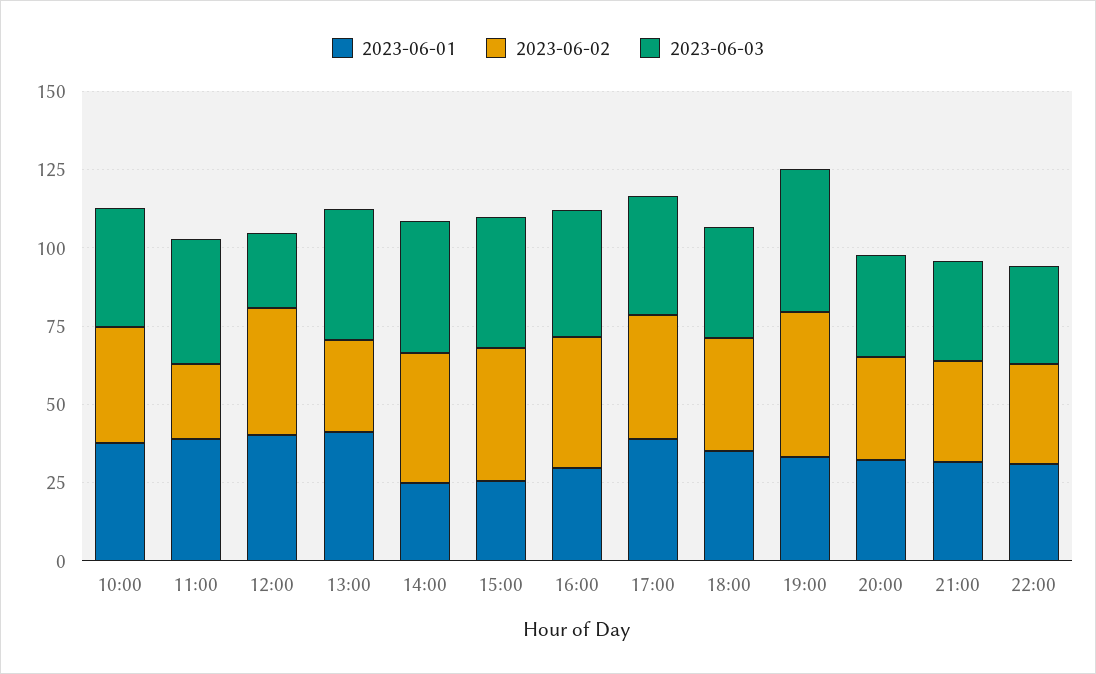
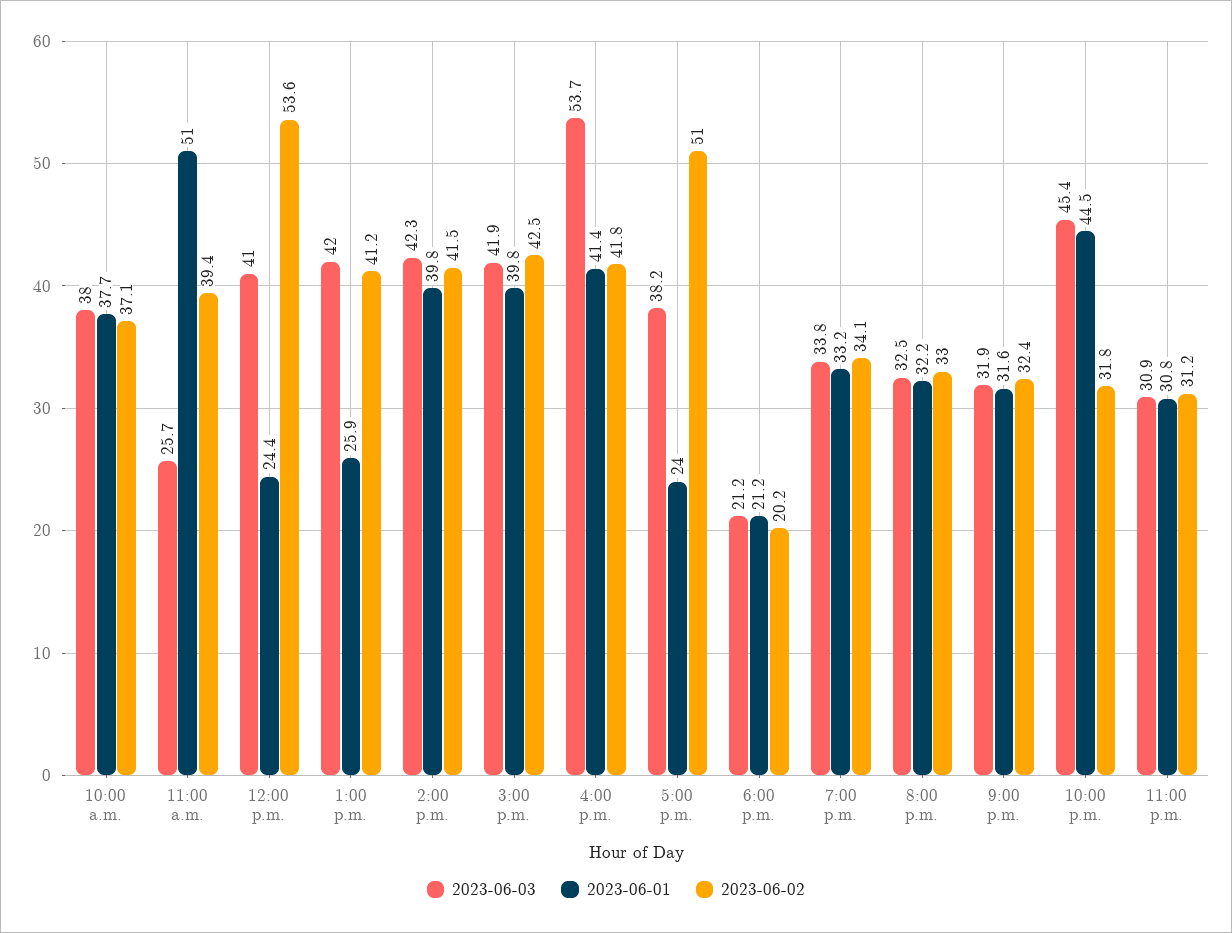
2023-06-01, 11:00: 40 -> 51
2023-06-02, 11:00: 25 -> 39.4
2023-06-03, 11:00: 40 -> 25.7
2023-06-01, 12:00: 40 -> 24.4
2023-06-02, 12:00: 40 -> 53.6
2023-06-03, 12:00: 25 -> 41
2023-06-01, 13:00: 40 -> 25.9
2023-06-02, 13:00: 30 -> 41.2
2023-06-01, 14:00: 25 -> 39.8
2023-06-01, 15:00: 25 -> 39.8
2023-06-01, 16:00: 30 -> 41.4
2023-06-03, 16:00: 40 -> 53.7
2023-06-01, 17:00: 40 -> 24
2023-06-02, 17:00: 40 -> 51
2023-06-01, 18:00: 35 -> 21.2
2023-06-02, 18:00: 35 -> 20.2
2023-06-03, 18:00: 35 -> 21.2
2023-06-02, 19:00: 45 -> 34.1
2023-06-03, 19:00: 45 -> 33.8
2023-06-01, 22:00: 30 -> 44.5
2023-06-03, 22:00: 30 -> 45.4
2023-06-03, 11:00 p.m.: none -> 30.9
2023-06-01, 11:00 p.m.: none -> 30.8
2023-06-02, 11:00 p.m.: none -> 31.2

